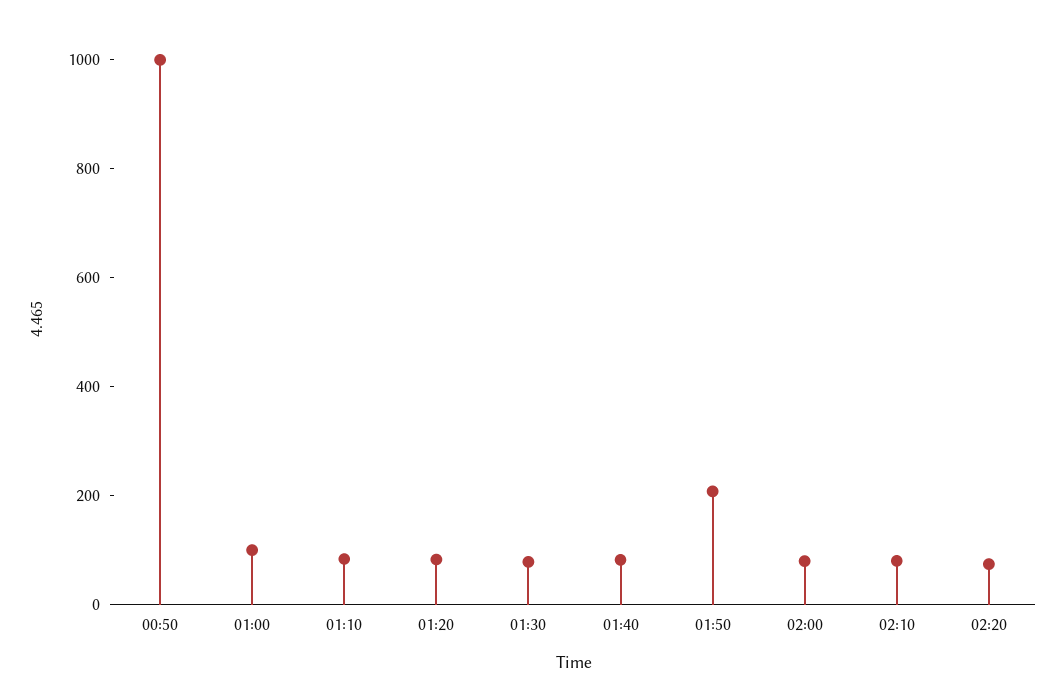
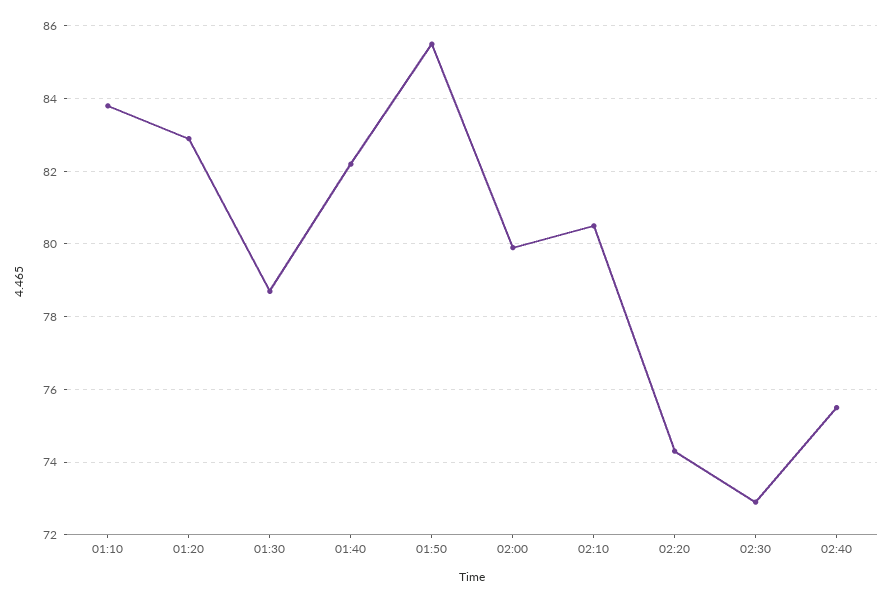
00:50: 1000 -> none
01:00: 100 -> none
01:50: 200 -> 85.5
02:30: none -> 73
02:40: none -> 75.5

